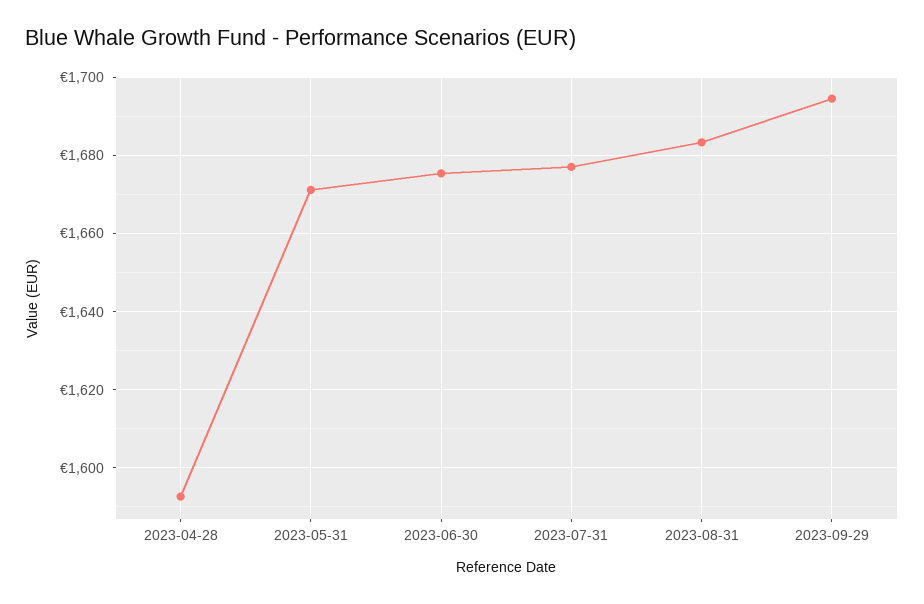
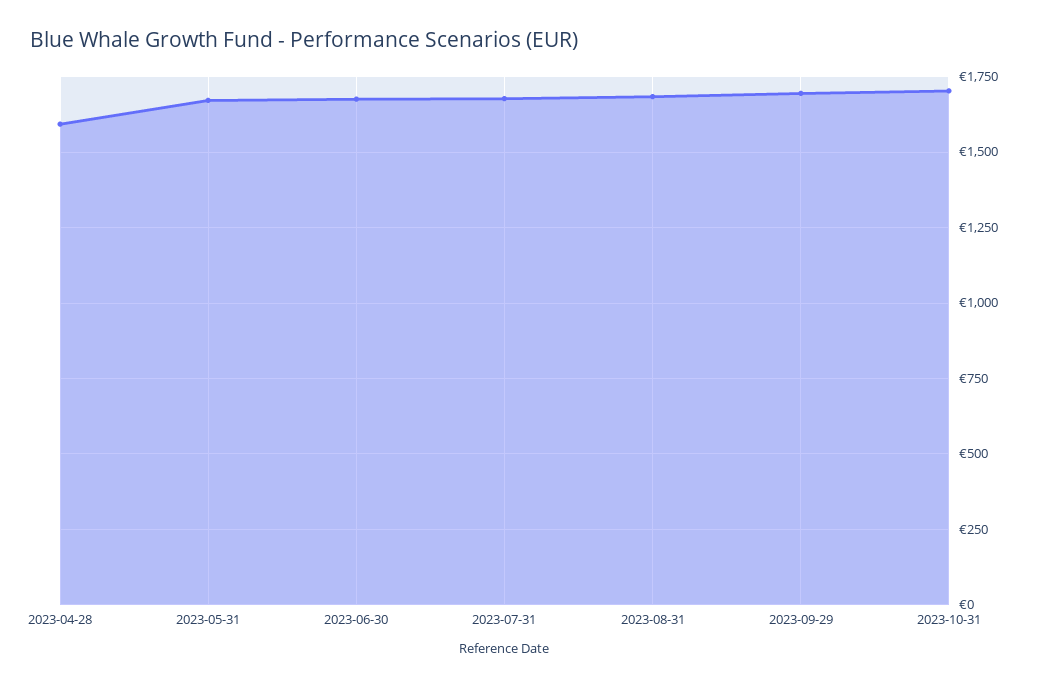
2023-10-31: none -> 1700

